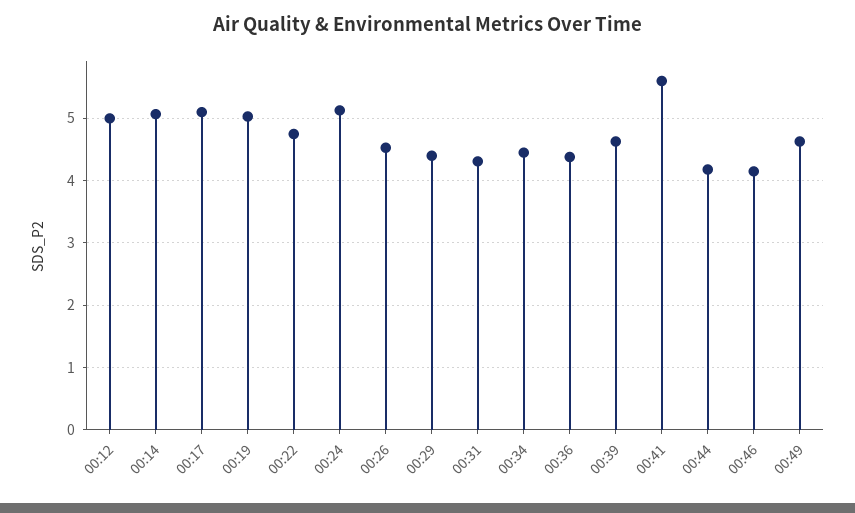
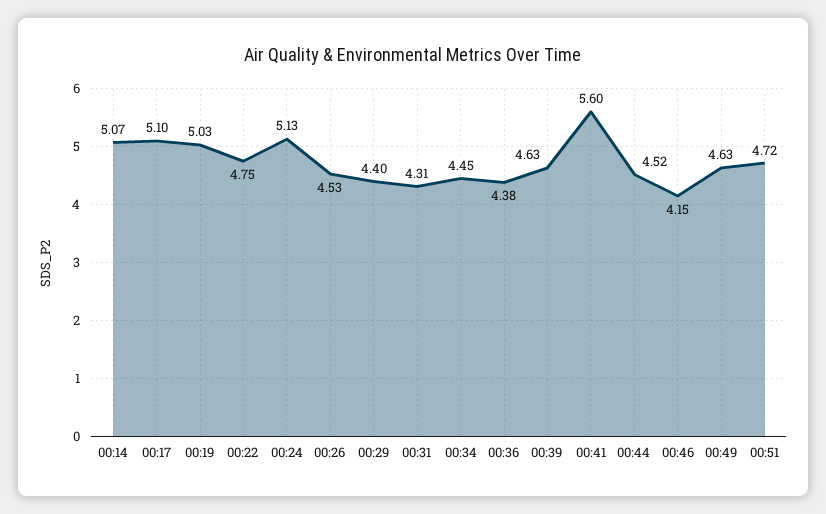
00:12: 5 -> none
00:44: 4.2 -> 4.52
00:51: none -> 4.72

